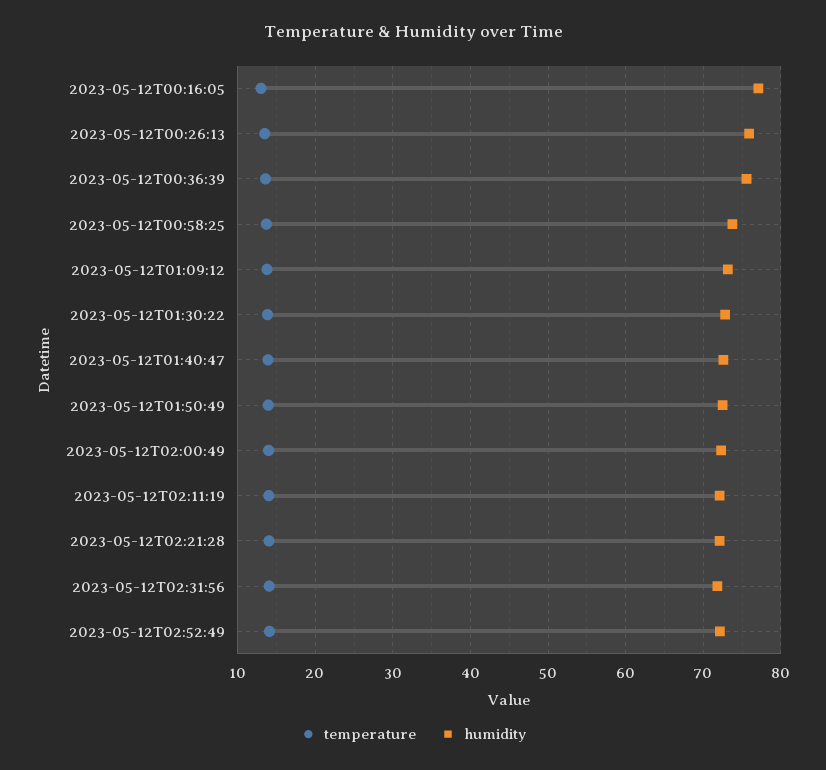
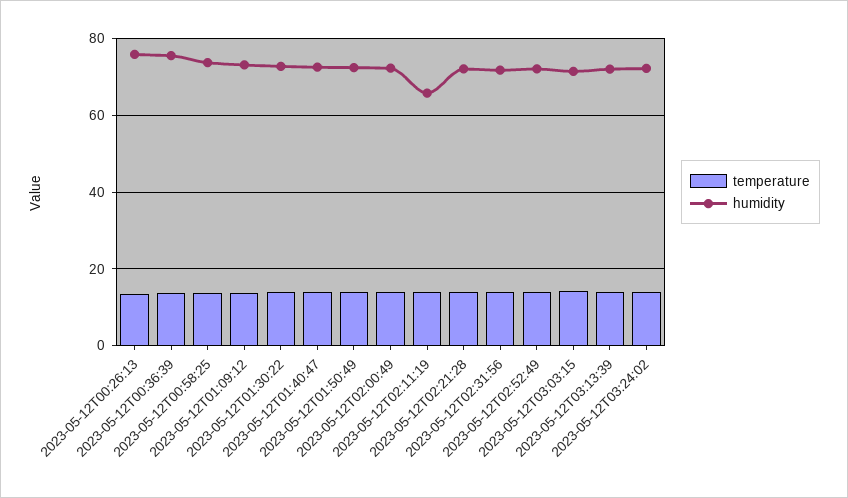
temperature, 2023-05-12T00:16:05: 13 -> none
humidity, 2023-05-12T00:16:05: 77 -> none
humidity, 2023-05-12T02:11:19: 72 -> 66
temperature, 2023-05-12T03:03:15: none -> 14
humidity, 2023-05-12T03:03:15: none -> 72
temperature, 2023-05-12T03:13:39: none -> 14
humidity, 2023-05-12T03:13:39: none -> 72
temperature, 2023-05-12T03:24:02: none -> 14
humidity, 2023-05-12T03:24:02: none -> 72

